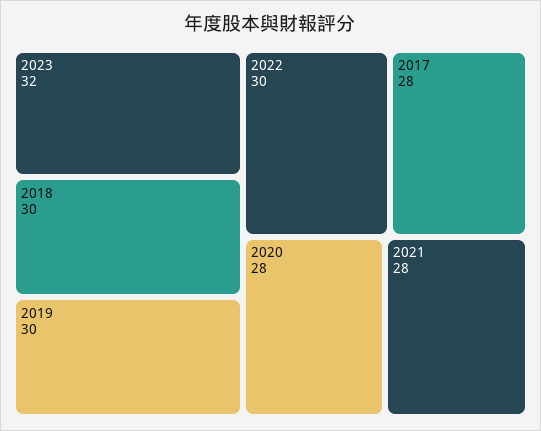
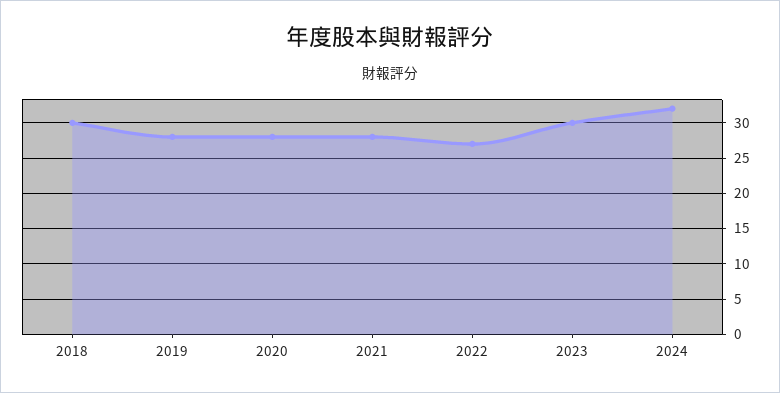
2023: 32 -> 30
2019: 30 -> 28
2022: 30 -> 27
2017: 28 -> none
2024: none -> 32

